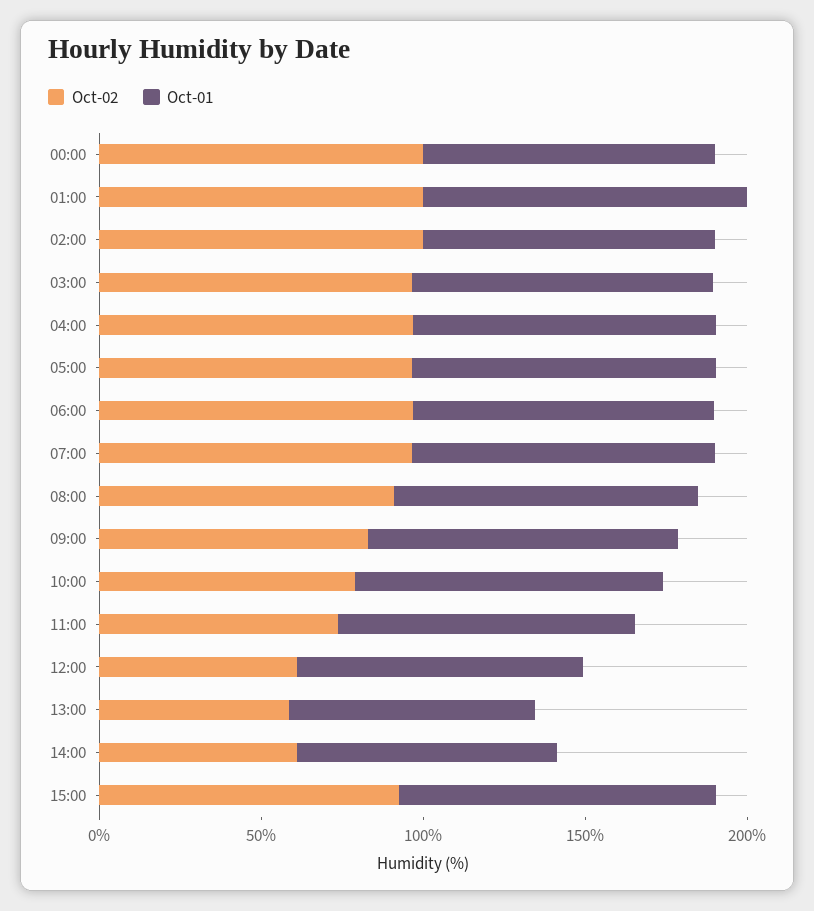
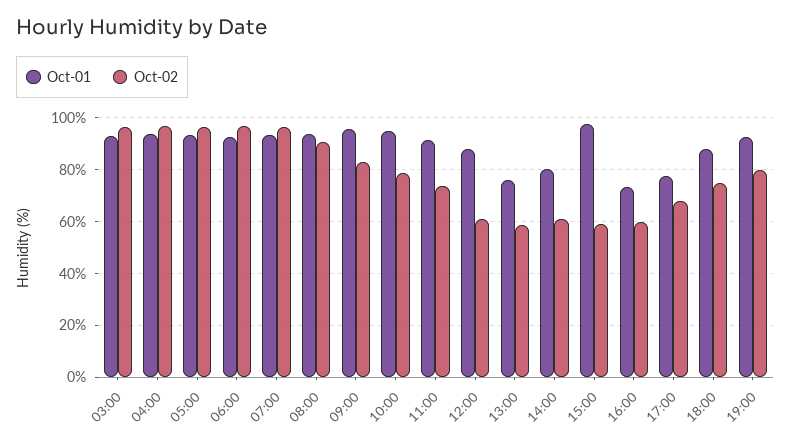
Oct-02, 00:00: 100 -> none
Oct-01, 00:00: 90 -> none
Oct-02, 01:00: 100 -> none
Oct-01, 01:00: 100 -> none
Oct-02, 02:00: 100 -> none
Oct-01, 02:00: 90 -> none
Oct-02, 15:00: 90 -> 60
Oct-01, 16:00: none -> 72.5
Oct-02, 16:00: none -> 60
Oct-01, 17:00: none -> 77.5
Oct-02, 17:00: none -> 67.5
Oct-01, 18:00: none -> 87.5
Oct-02, 18:00: none -> 75
Oct-01, 19:00: none -> 92.5
Oct-02, 19:00: none -> 80

